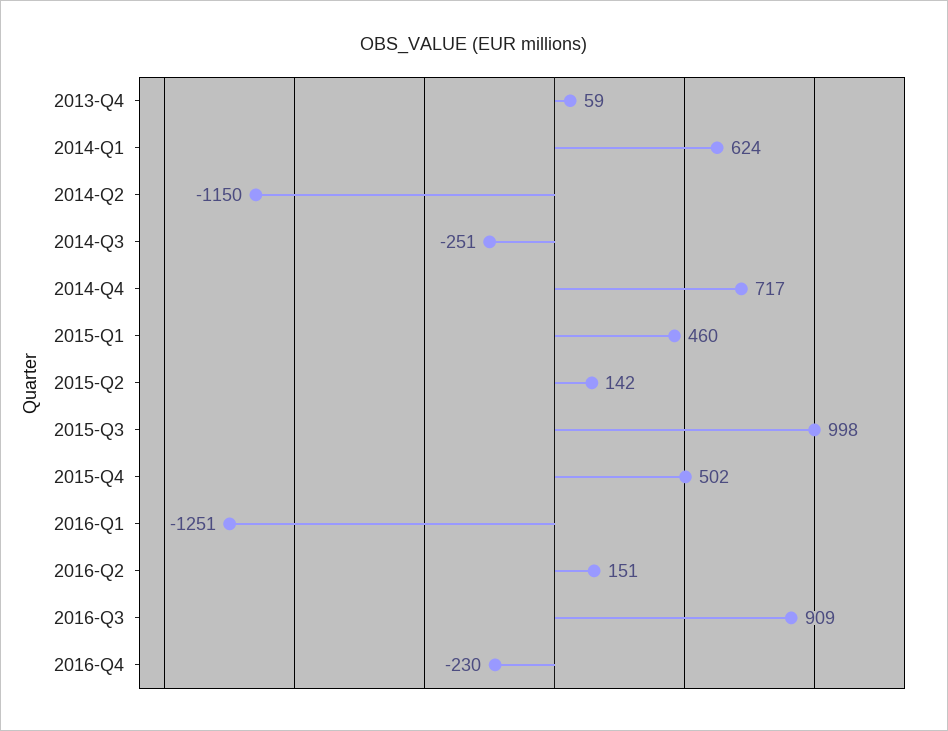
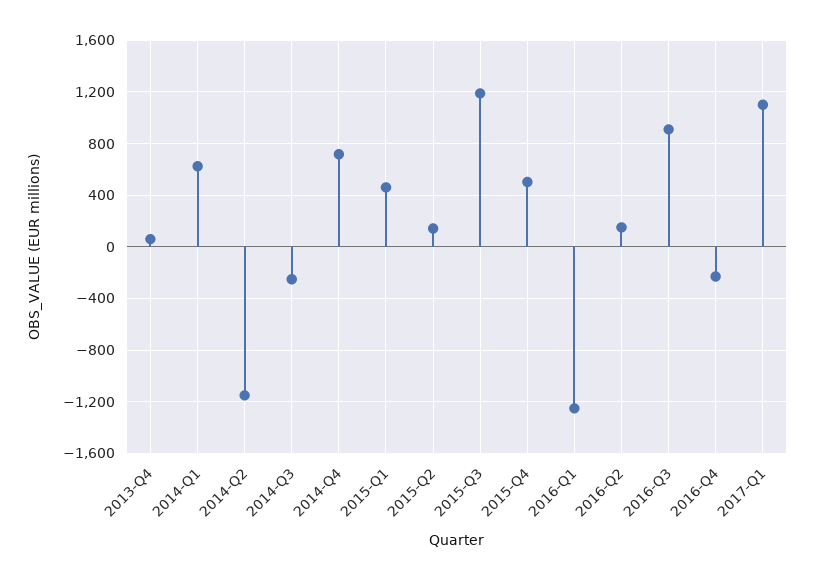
2015-Q3: 998 -> 1200
2017-Q1: none -> 1100

